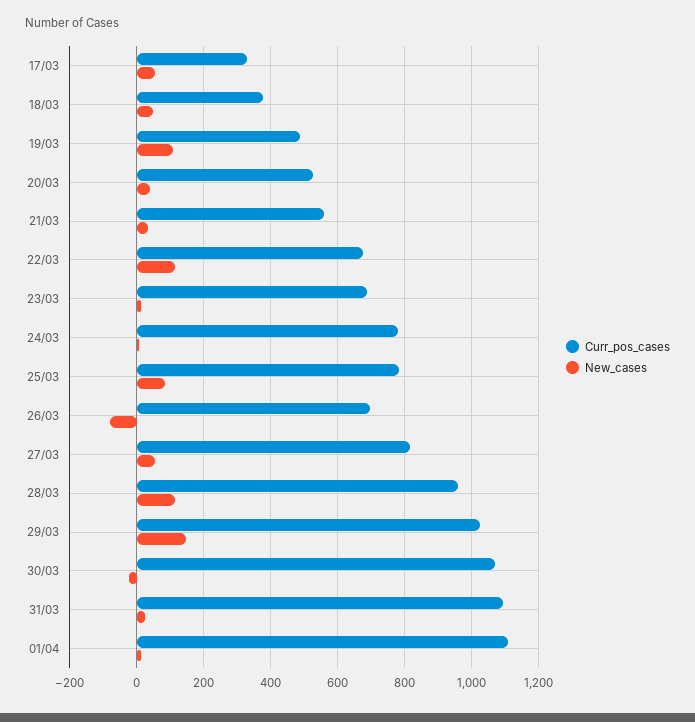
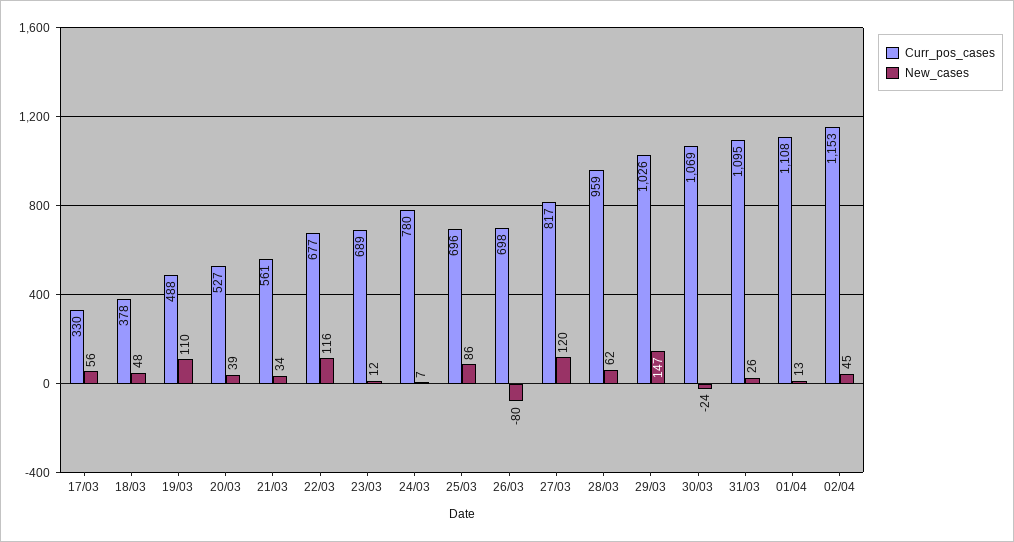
Curr_pos_cases, 25/03: 780 -> 696
New_cases, 27/03: 60 -> 120
New_cases, 28/03: 120 -> 62
Curr_pos_cases, 02/04: none -> 1153
New_cases, 02/04: none -> 45

